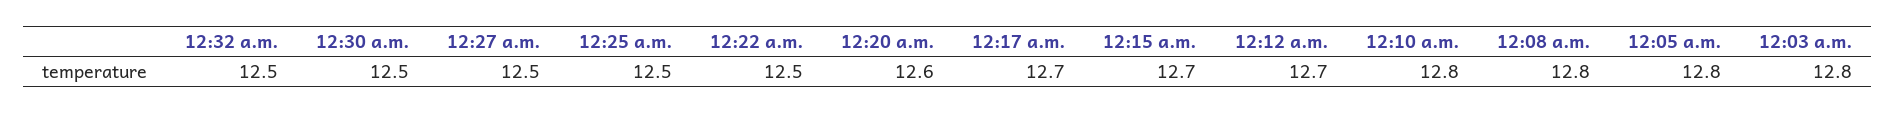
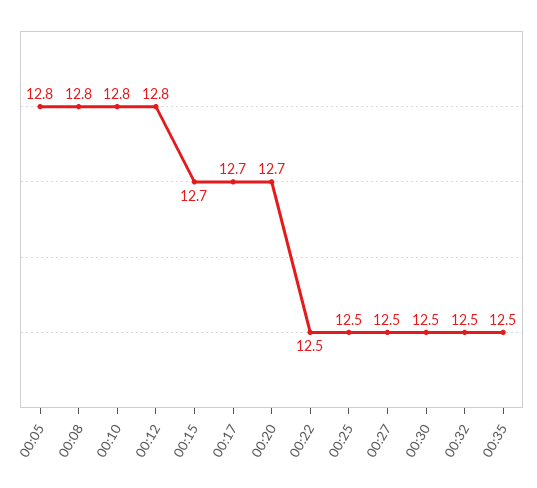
12:20 a.m.: 12.6 -> 12.7
12:12 a.m.: 12.7 -> 12.8
12:03 a.m.: 12.8 -> none
00:35: none -> 12.5

